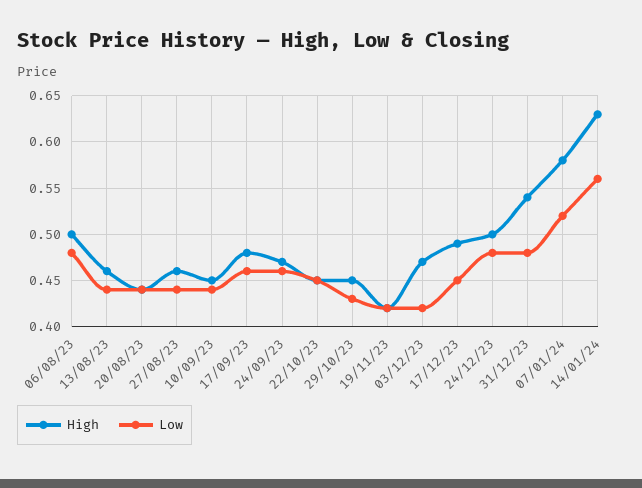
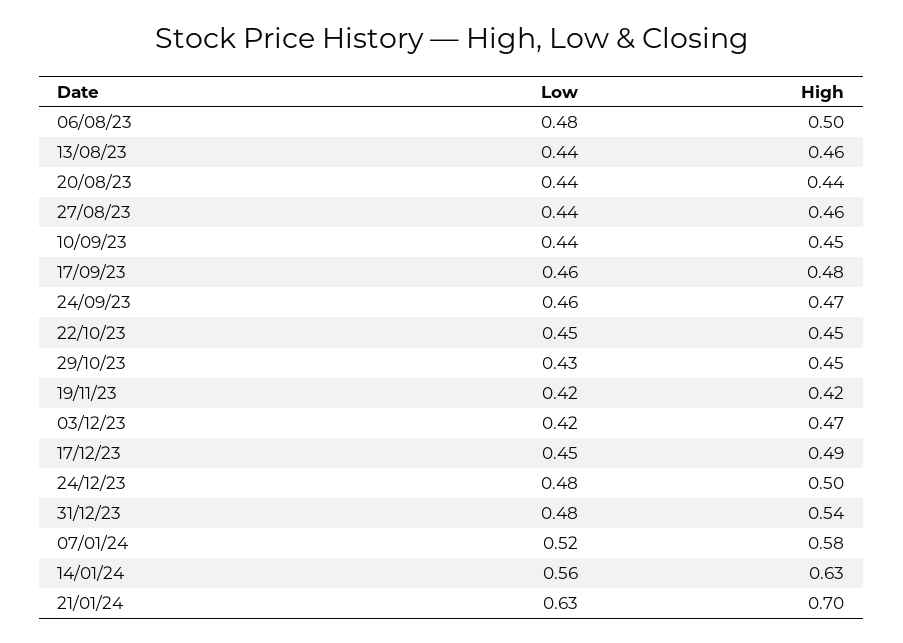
Low, 21/01/24: none -> 0.63
High, 21/01/24: none -> 0.7

